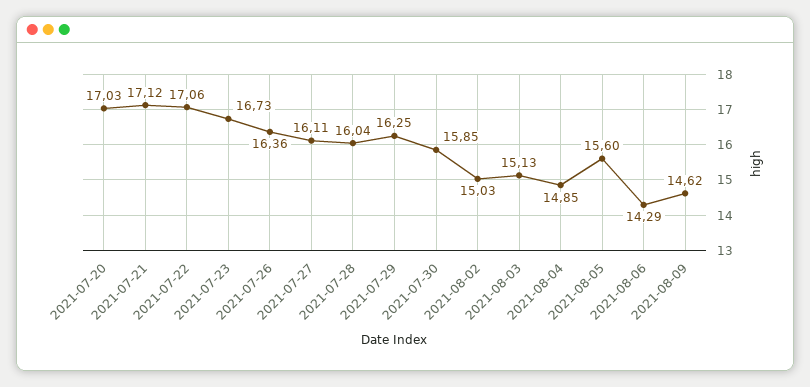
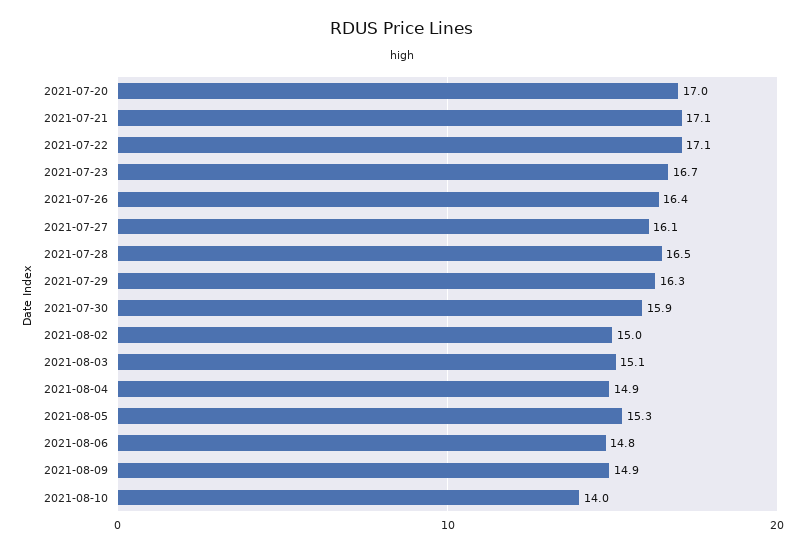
2021-07-28: 16.04 -> 16.5
2021-08-05: 15.6 -> 15.3
2021-08-06: 14.29 -> 14.8
2021-08-09: 14.62 -> 14.9
2021-08-10: none -> 14

